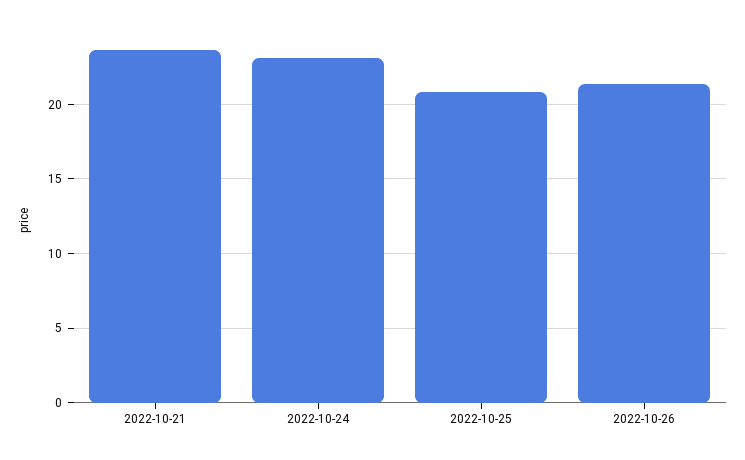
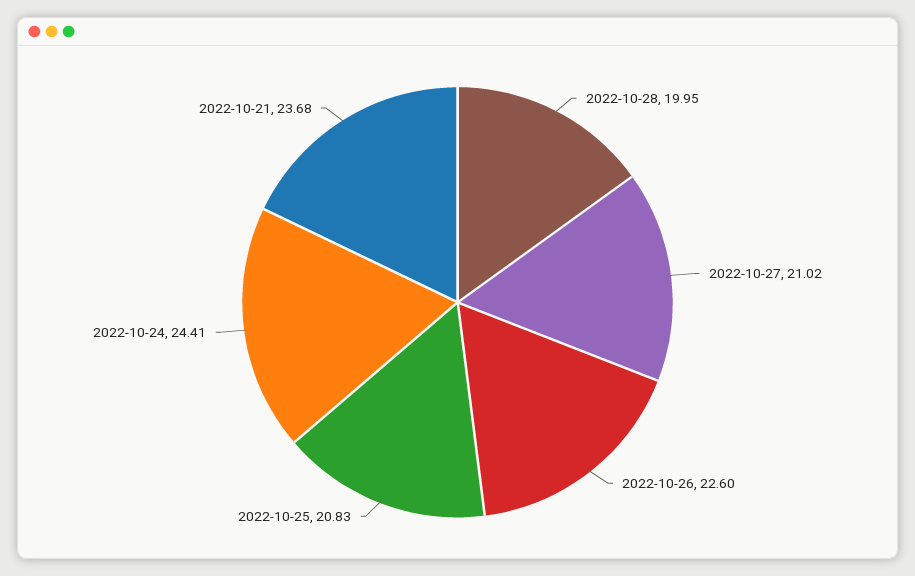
2022-10-24: 23 -> 24.41
2022-10-26: 21.5 -> 22.6
2022-10-28: none -> 19.95
2022-10-27: none -> 21.02

